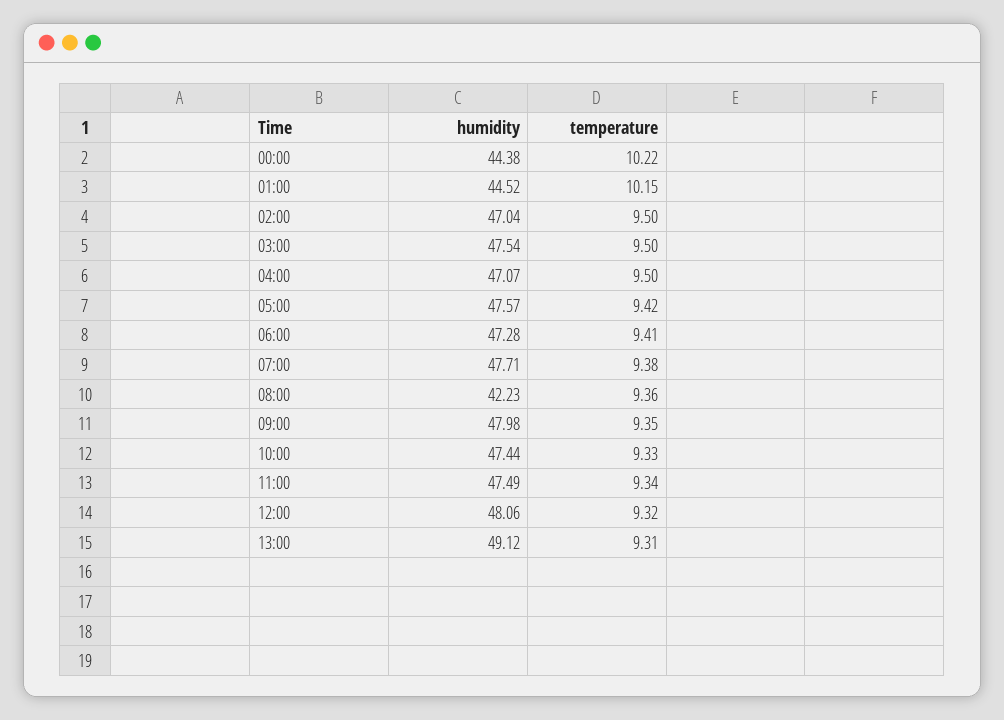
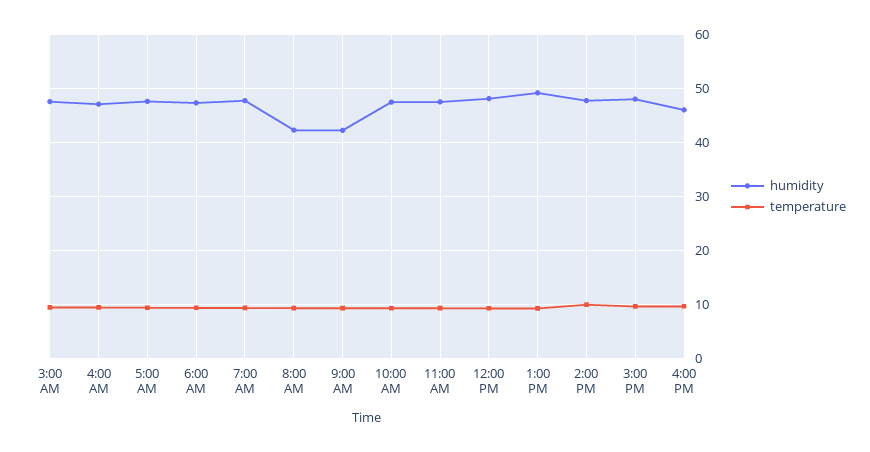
humidity, 00:00: 44.38 -> none
temperature, 00:00: 10.22 -> none
humidity, 01:00: 44.52 -> none
temperature, 01:00: 10.15 -> none
humidity, 02:00: 47.04 -> none
temperature, 02:00: 9.5 -> none
humidity, 09:00: 47.98 -> 42
humidity, 2:00 PM: none -> 48
temperature, 2:00 PM: none -> 10
humidity, 3:00 PM: none -> 48
temperature, 3:00 PM: none -> 10
humidity, 4:00 PM: none -> 46
temperature, 4:00 PM: none -> 10

